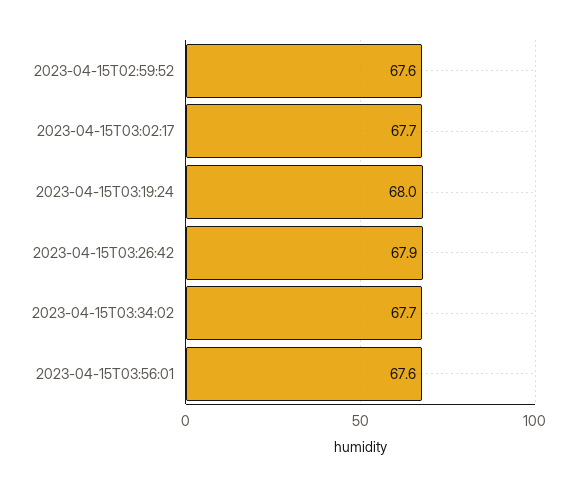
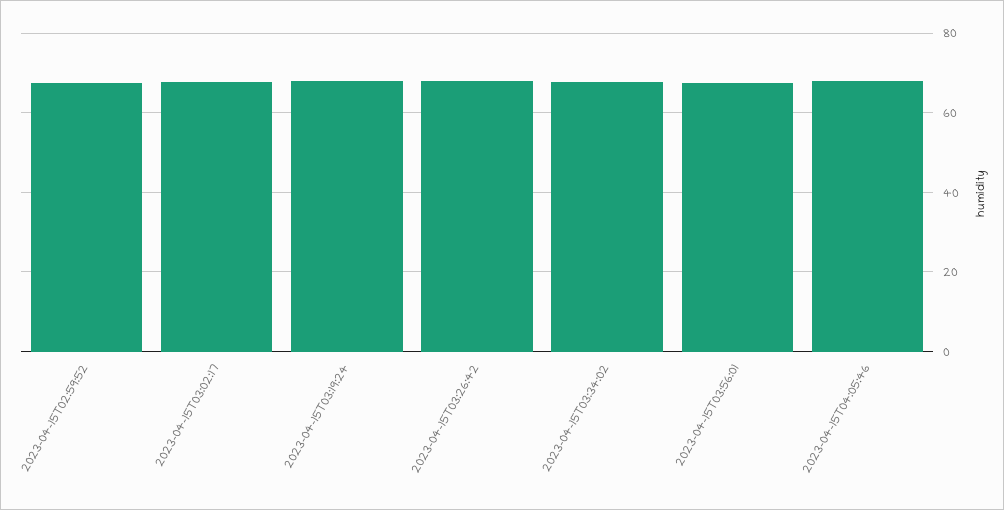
2023-04-15T04:05:46: none -> 68

